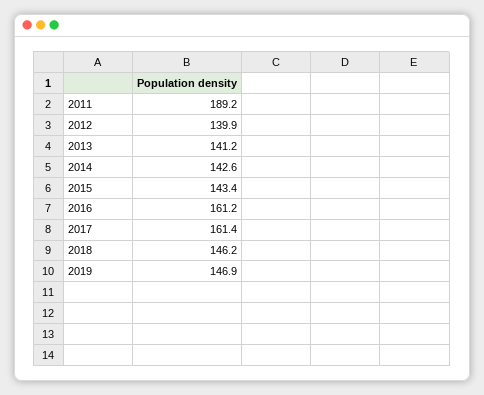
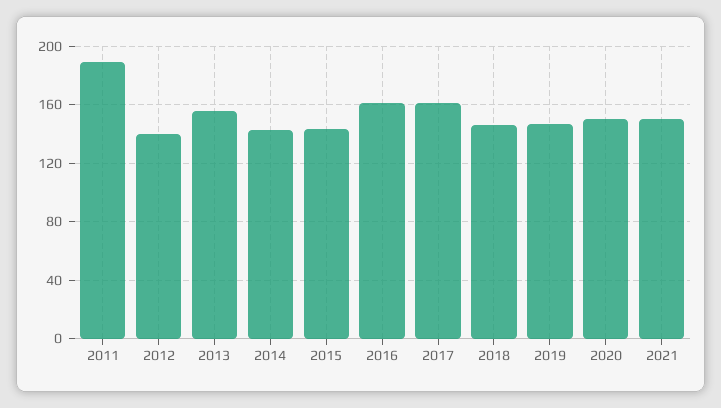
2013: 141.2 -> 155
2020: none -> 150
2021: none -> 150

